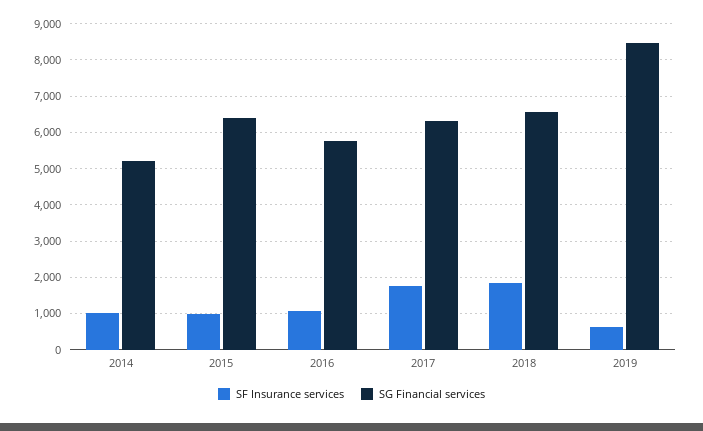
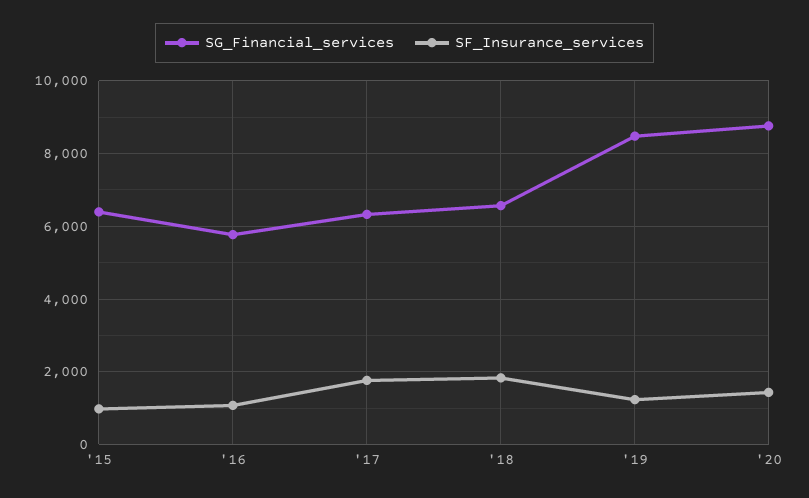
SF Insurance services, 2014: 1000 -> none
SG Financial services, 2014: 5200 -> none
SF Insurance services, 2019: 600 -> 1200
SG Financial services, '20: none -> 8800
SF Insurance services, '20: none -> 1400

